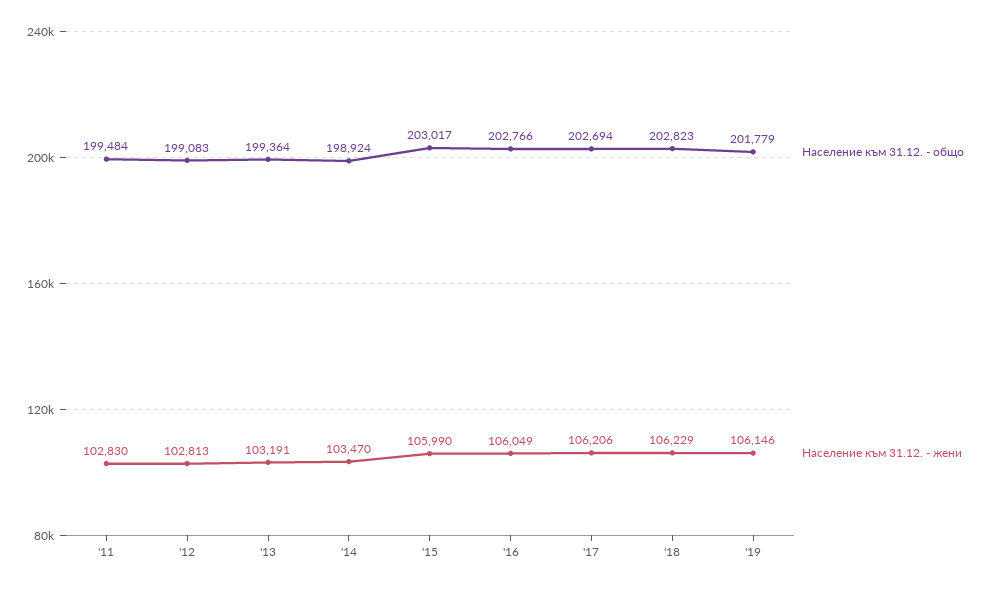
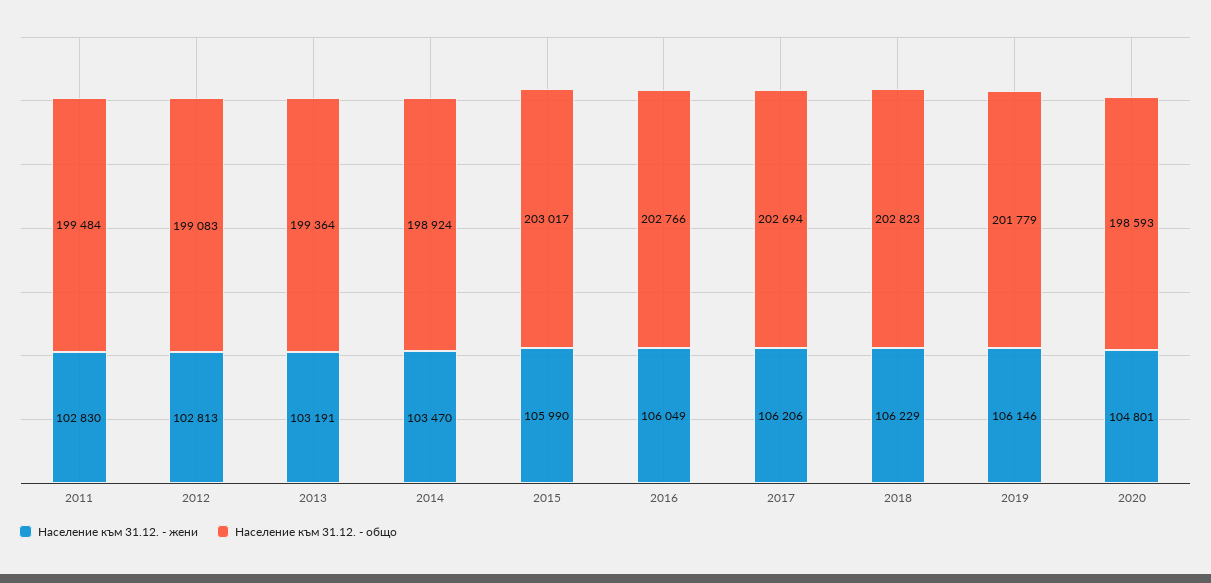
Население към 31.12. - жени, 2020: none -> 104801
Население към 31.12. - общо, 2020: none -> 198593

